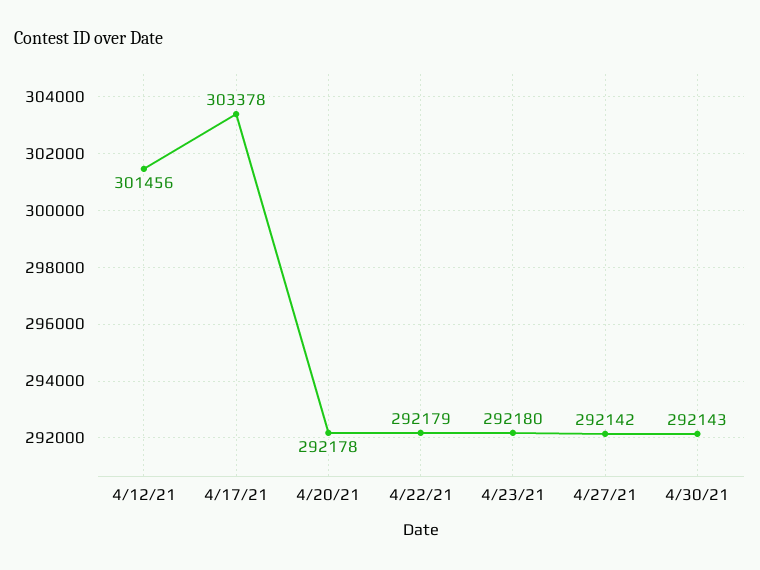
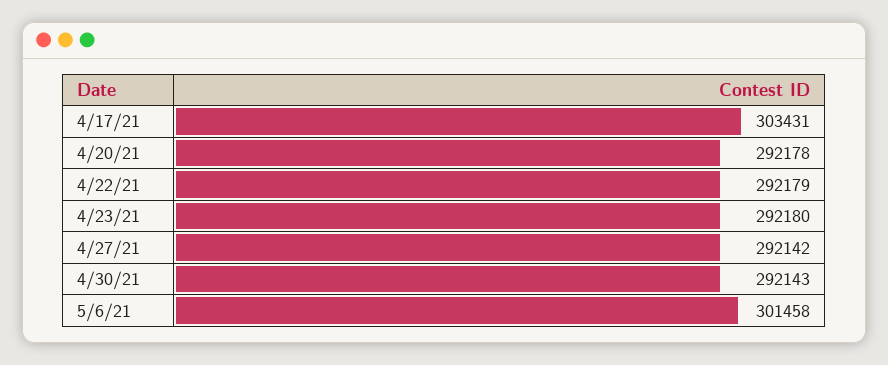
4/12/21: 301456 -> none
4/17/21: 303378 -> 303431
5/6/21: none -> 301458

